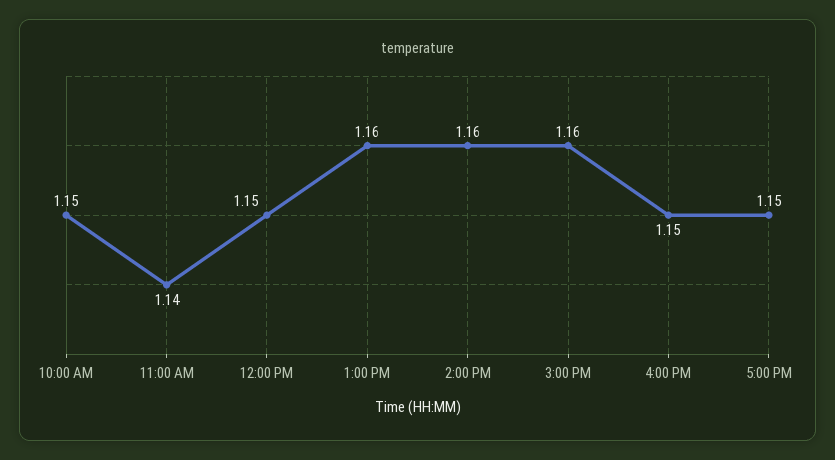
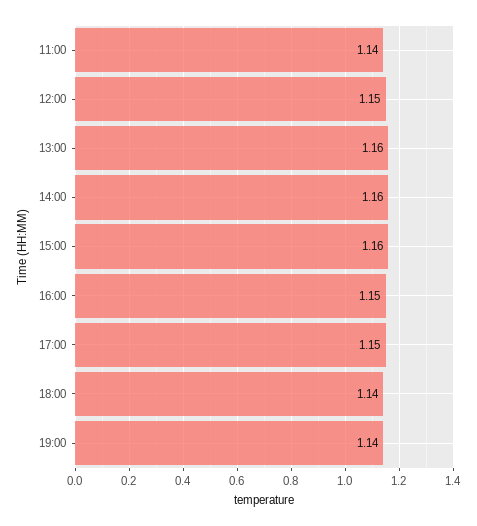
10:00 AM: 1.15 -> none
18:00: none -> 1.14
19:00: none -> 1.14

